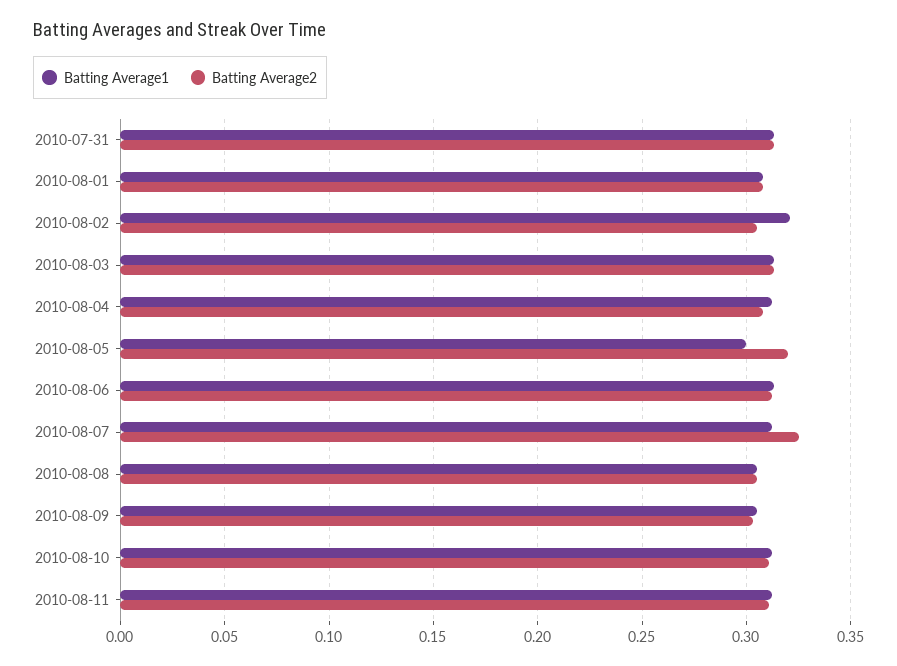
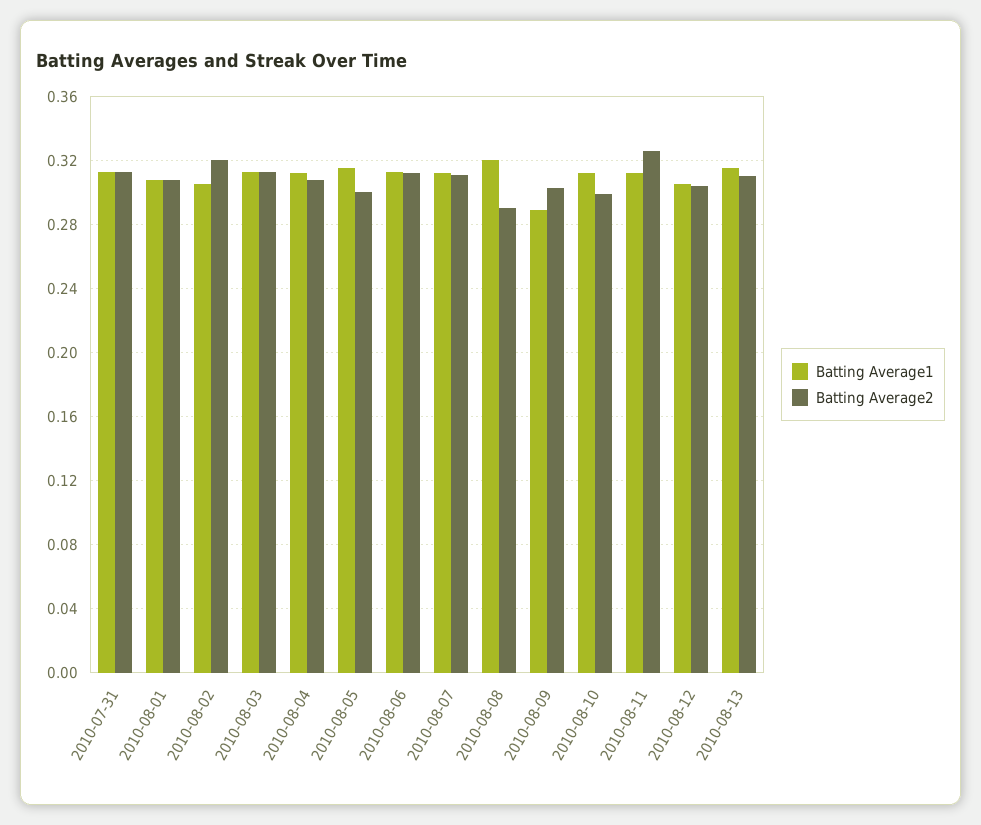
Batting Average1, 2010-08-02: 0.32 -> 0.305
Batting Average2, 2010-08-02: 0.305 -> 0.32
Batting Average1, 2010-08-05: 0.3 -> 0.315
Batting Average2, 2010-08-05: 0.32 -> 0.3
Batting Average2, 2010-08-07: 0.325 -> 0.31
Batting Average1, 2010-08-08: 0.305 -> 0.32
Batting Average2, 2010-08-08: 0.305 -> 0.29
Batting Average1, 2010-08-09: 0.305 -> 0.29
Batting Average2, 2010-08-10: 0.31 -> 0.3
Batting Average2, 2010-08-11: 0.31 -> 0.325
Batting Average1, 2010-08-12: none -> 0.305
Batting Average2, 2010-08-12: none -> 0.305
Batting Average1, 2010-08-13: none -> 0.315
Batting Average2, 2010-08-13: none -> 0.31

